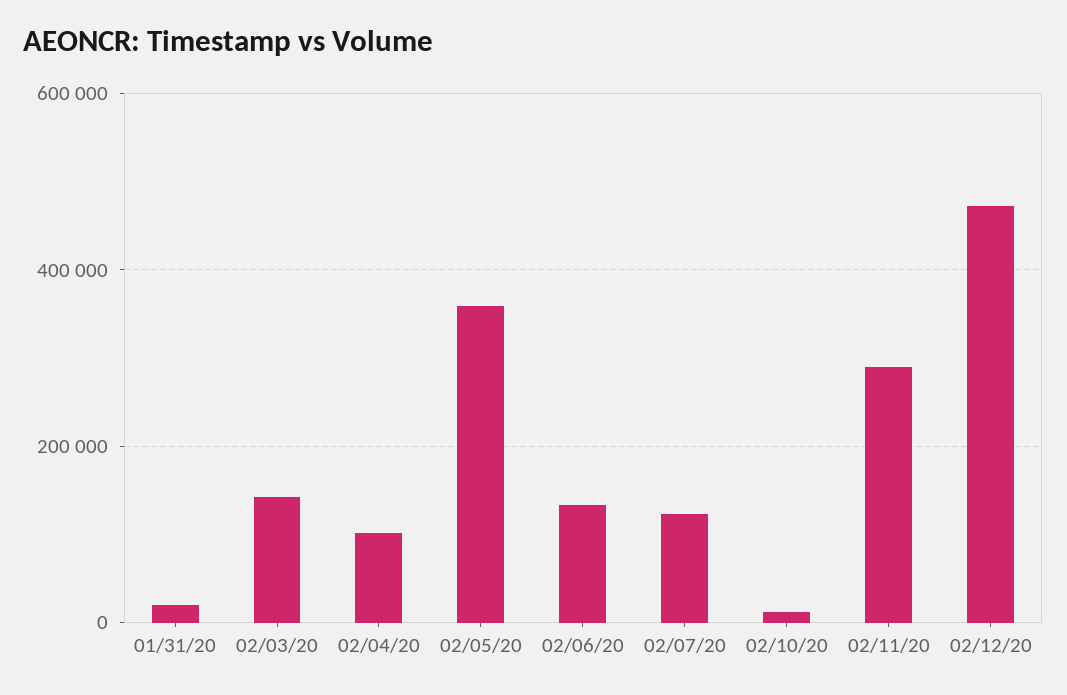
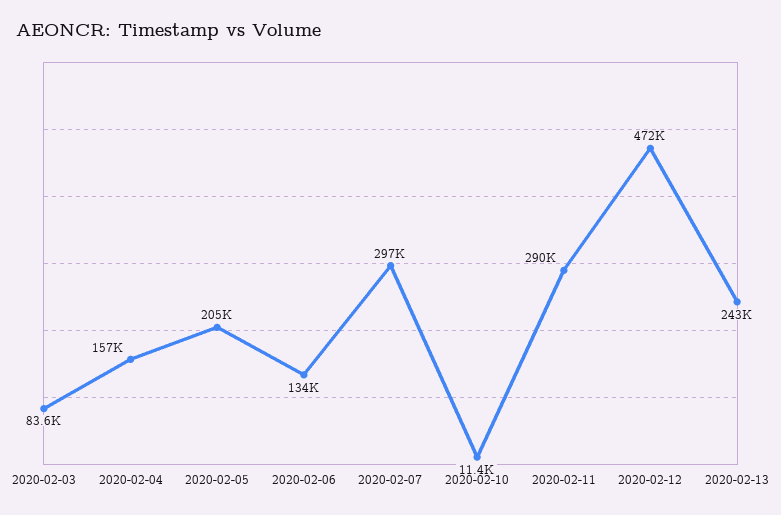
01/31/20: 20000 -> none
02/03/20: 140000 -> 83600
02/04/20: 100000 -> 157000
02/05/20: 360000 -> 205000
02/07/20: 120000 -> 297000
2020-02-13: none -> 243000

